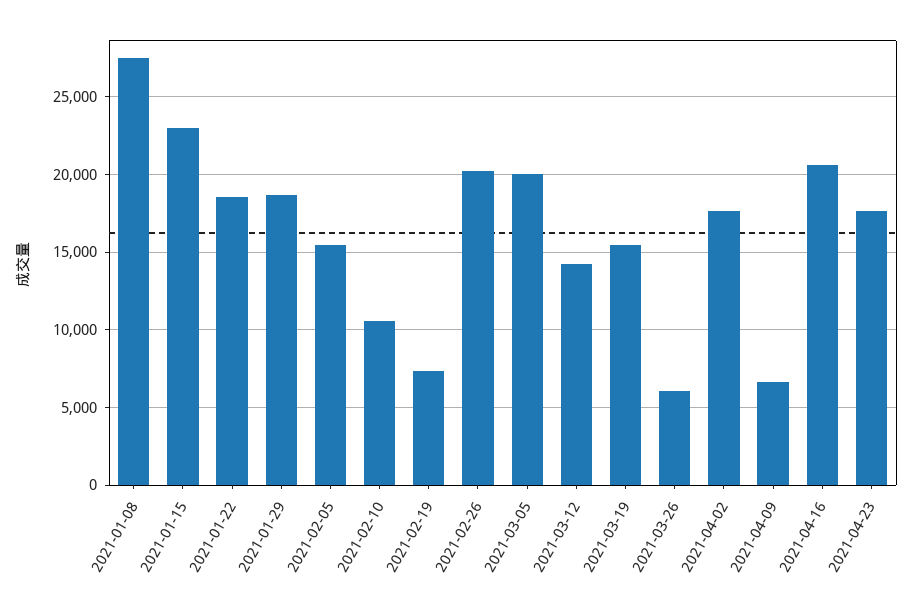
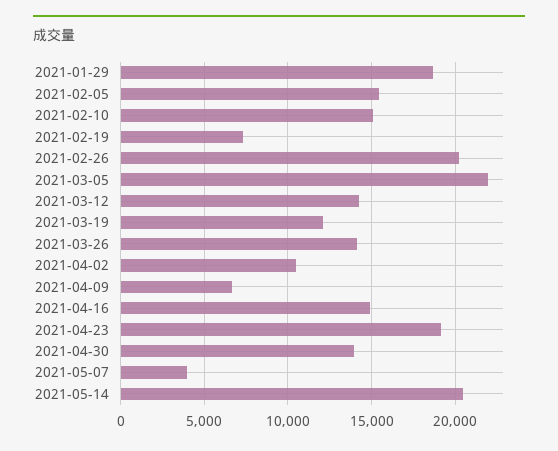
2021-01-08: 27500 -> none
2021-01-15: 23000 -> none
2021-01-22: 18500 -> none
2021-02-10: 10500 -> 15000
2021-03-05: 20000 -> 22000
2021-03-19: 15500 -> 12000
2021-03-26: 6000 -> 14000
2021-04-02: 17500 -> 10500
2021-04-16: 20500 -> 15000
2021-04-23: 17500 -> 19000
2021-04-30: none -> 14000
2021-05-07: none -> 4000
2021-05-14: none -> 20500

